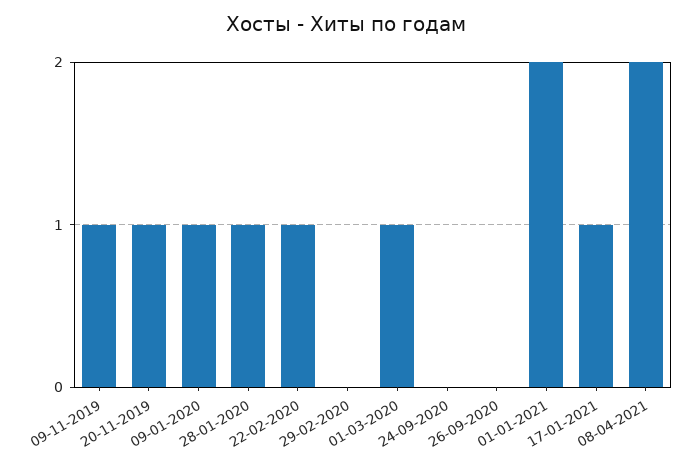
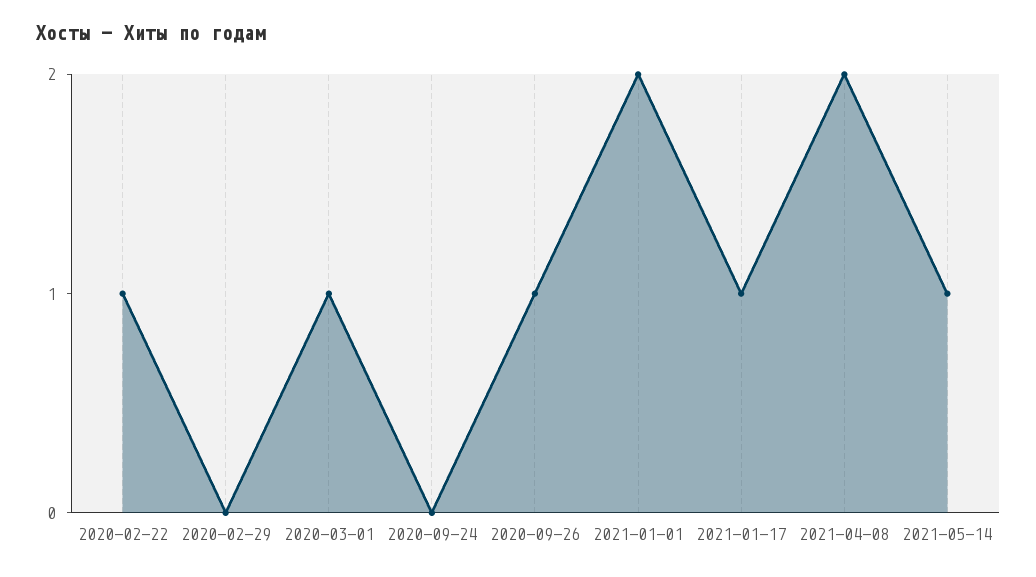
09-11-2019: 1 -> none
20-11-2019: 1 -> none
09-01-2020: 1 -> none
28-01-2020: 1 -> none
26-09-2020: 0 -> 1
2021-05-14: none -> 1

